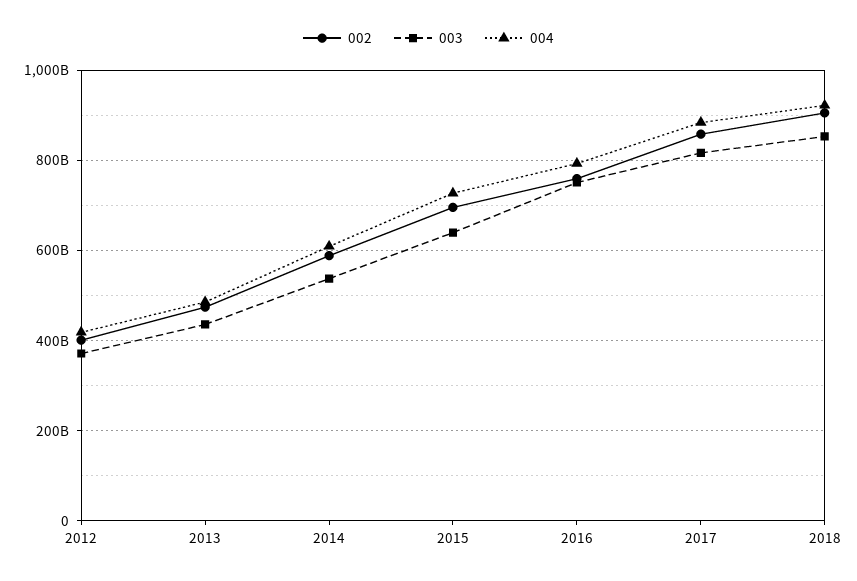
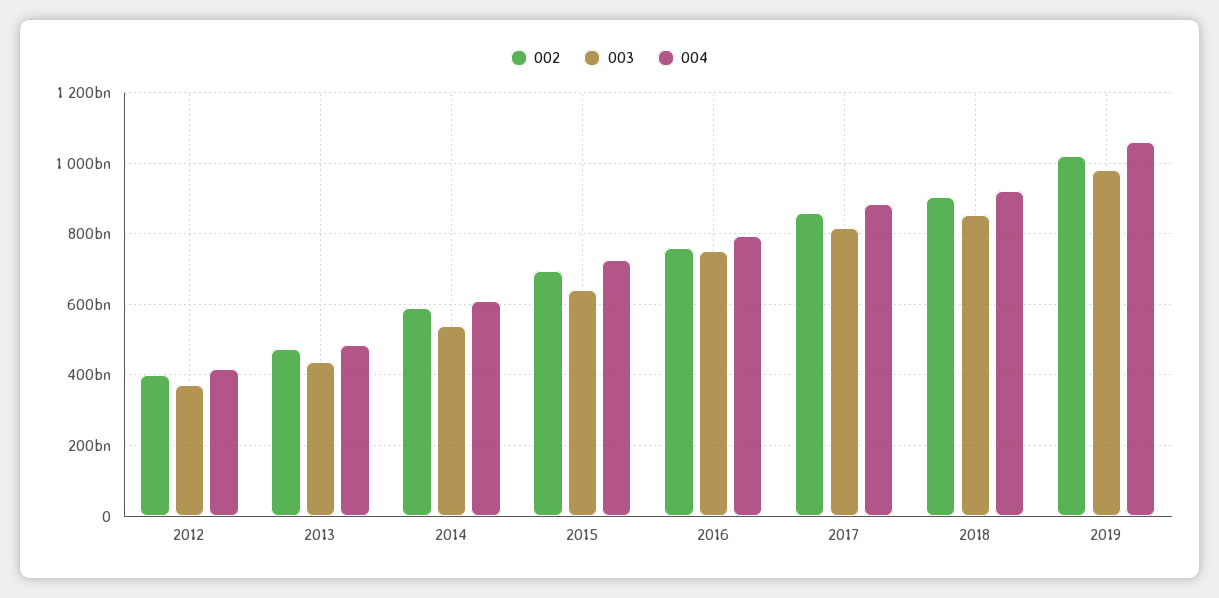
002, 2019: none -> 1020000000000
003, 2019: none -> 980000000000
004, 2019: none -> 1060000000000

